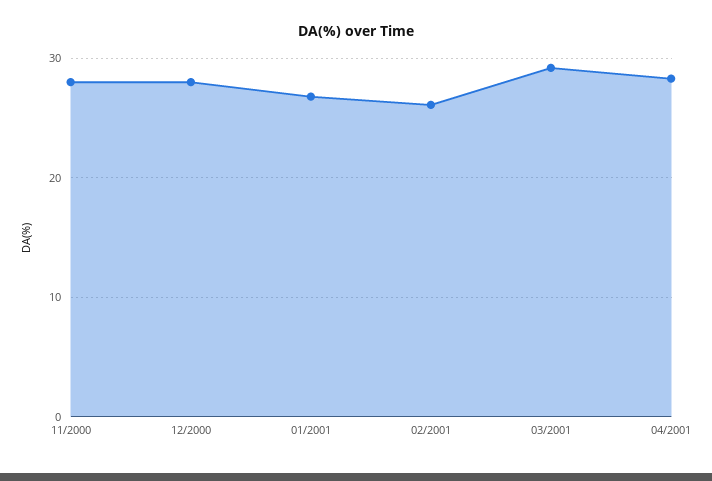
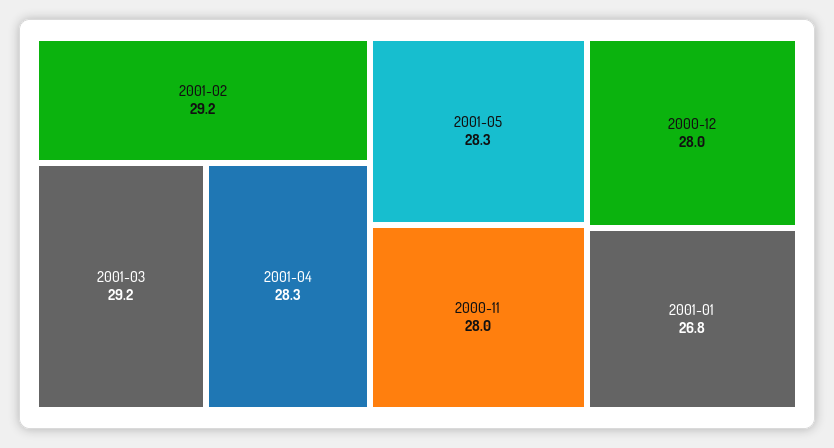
02/2001: 26 -> 29.2
2001-05: none -> 28.3

